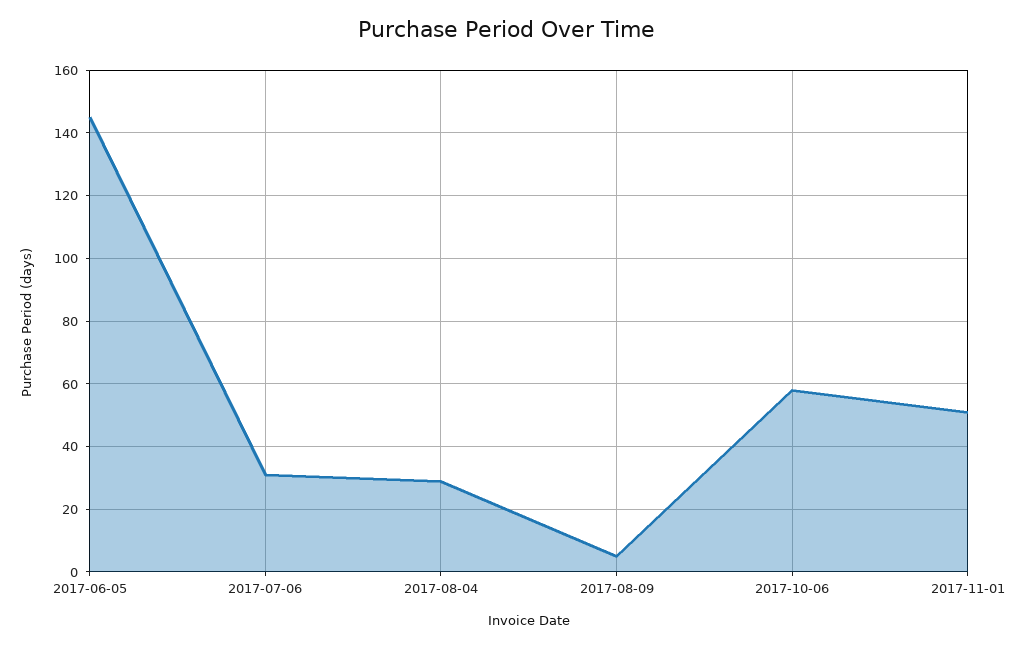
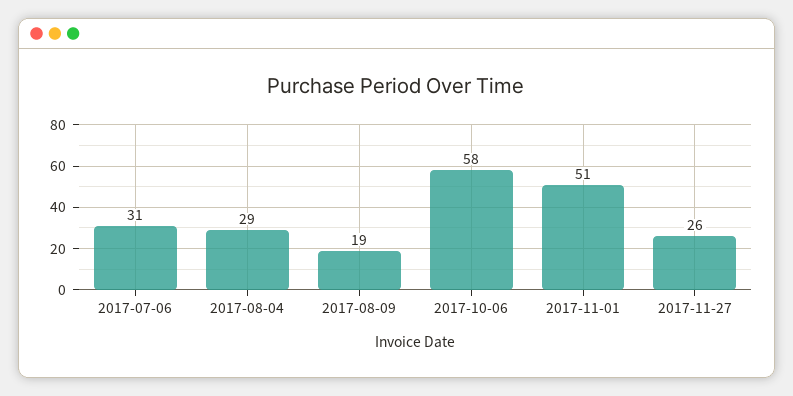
2017-06-05: 145 -> none
2017-08-09: 5 -> 19
2017-11-27: none -> 26

